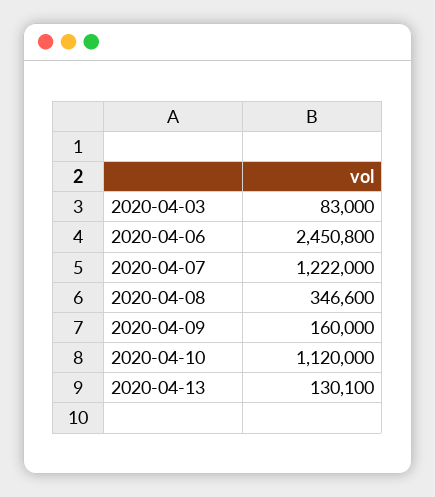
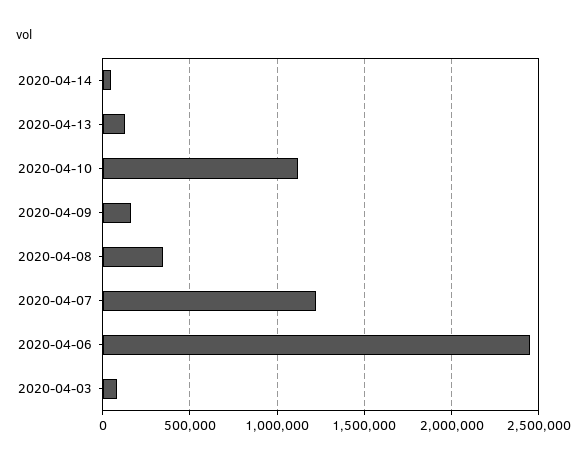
2020-04-14: none -> 50000

